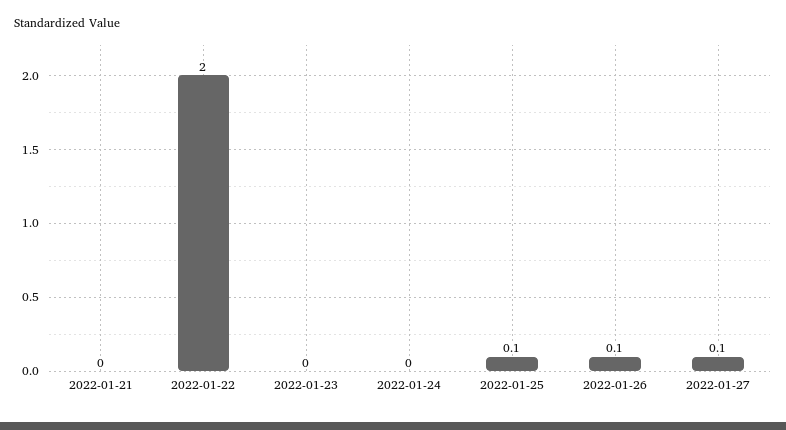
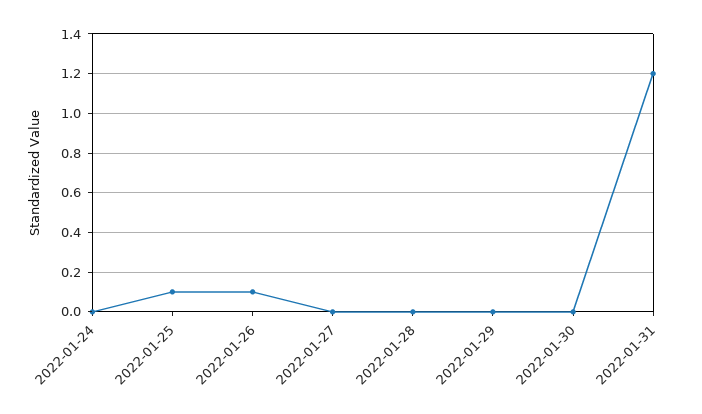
2022-01-21: 0 -> none
2022-01-22: 2 -> none
2022-01-23: 0 -> none
2022-01-27: 0.1 -> 0
2022-01-28: none -> 0
2022-01-29: none -> 0
2022-01-30: none -> 0
2022-01-31: none -> 1.2

